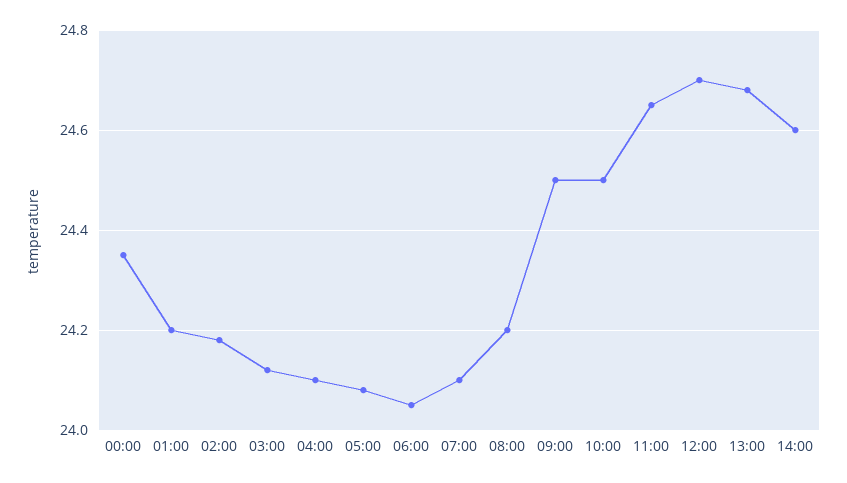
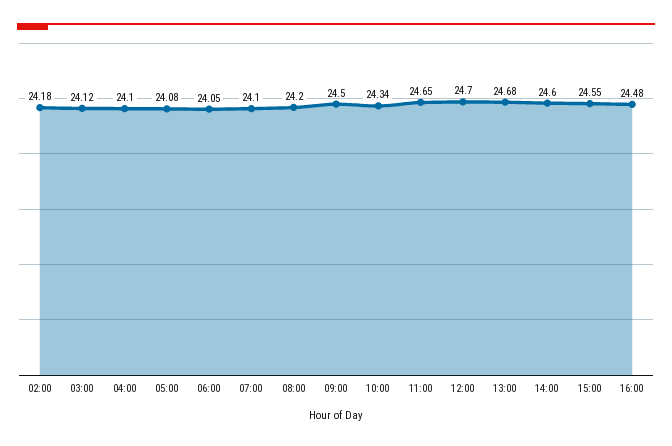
00:00: 24.35 -> none
01:00: 24.2 -> none
10:00: 24.5 -> 24.34
15:00: none -> 24.55
16:00: none -> 24.48

